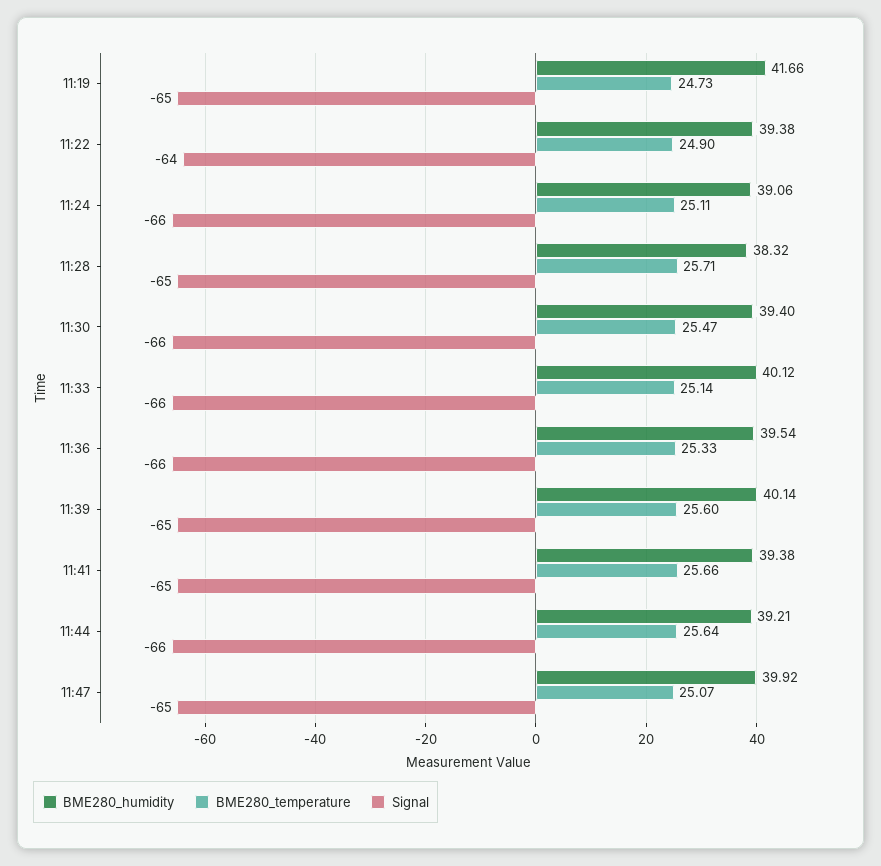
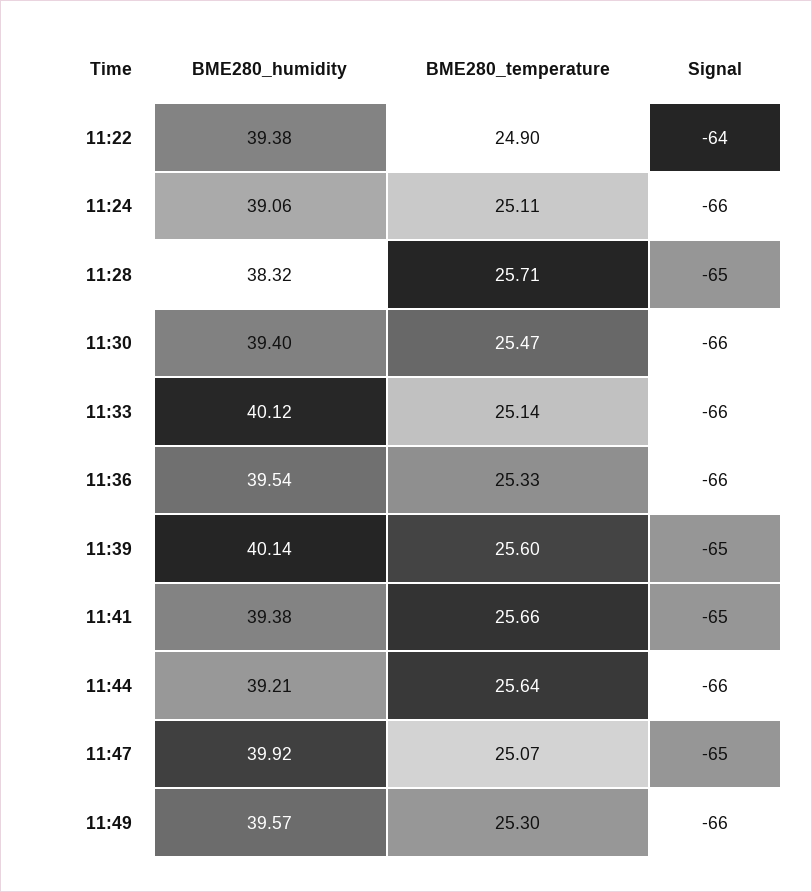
BME280_humidity, 11:19: 41.66 -> none
BME280_temperature, 11:19: 24.73 -> none
Signal, 11:19: -65 -> none
BME280_humidity, 11:49: none -> 39.57
BME280_temperature, 11:49: none -> 25.3
Signal, 11:49: none -> -66

